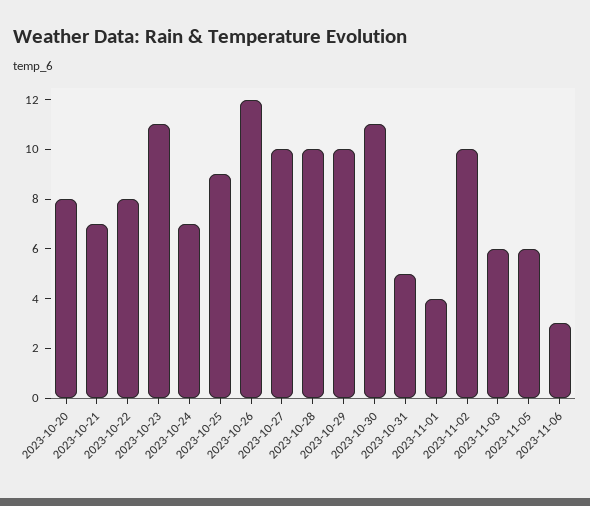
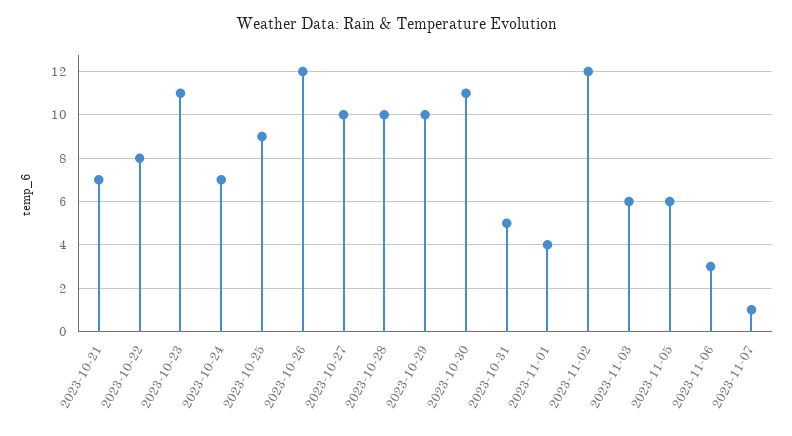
2023-10-20: 8 -> none
2023-11-02: 10 -> 12
2023-11-07: none -> 1

